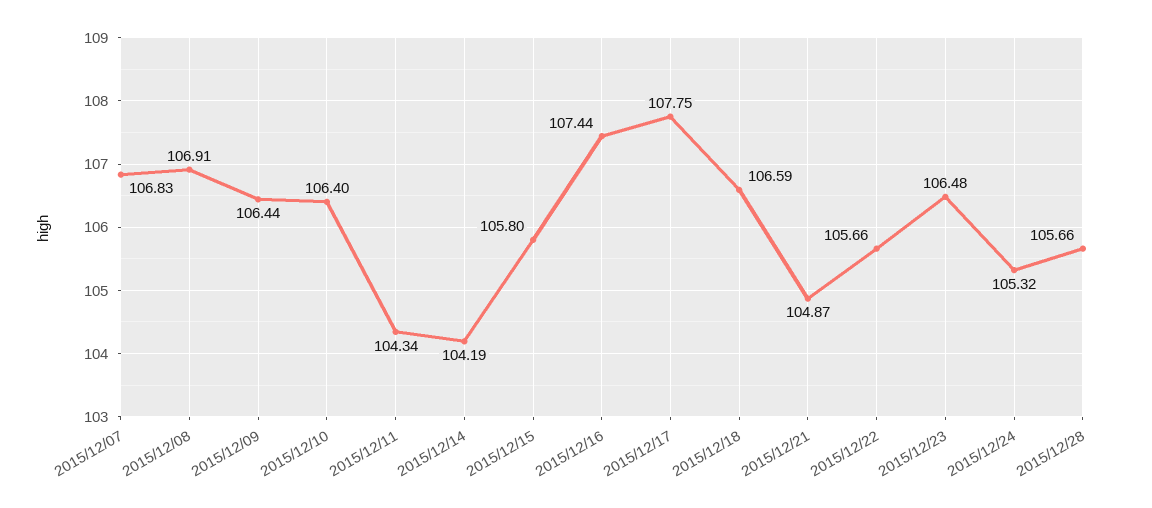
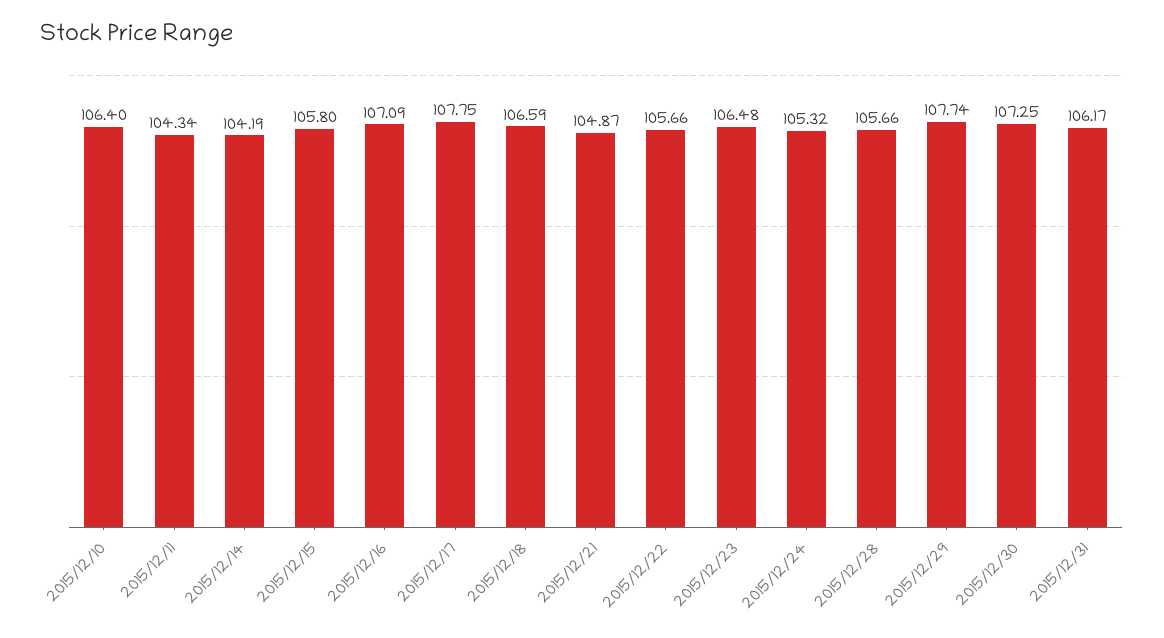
2015/12/07: 106.83 -> none
2015/12/08: 106.91 -> none
2015/12/09: 106.44 -> none
2015/12/16: 107.44 -> 107.09
2015/12/29: none -> 107.74
2015/12/30: none -> 107.25
2015/12/31: none -> 106.17

